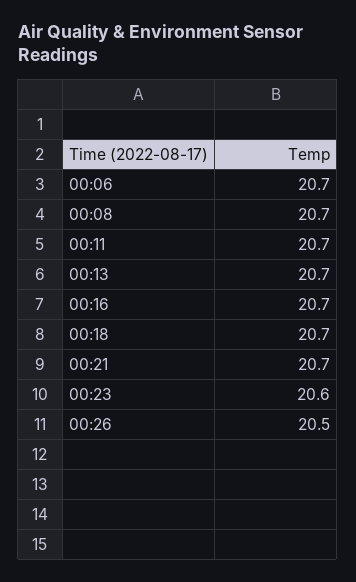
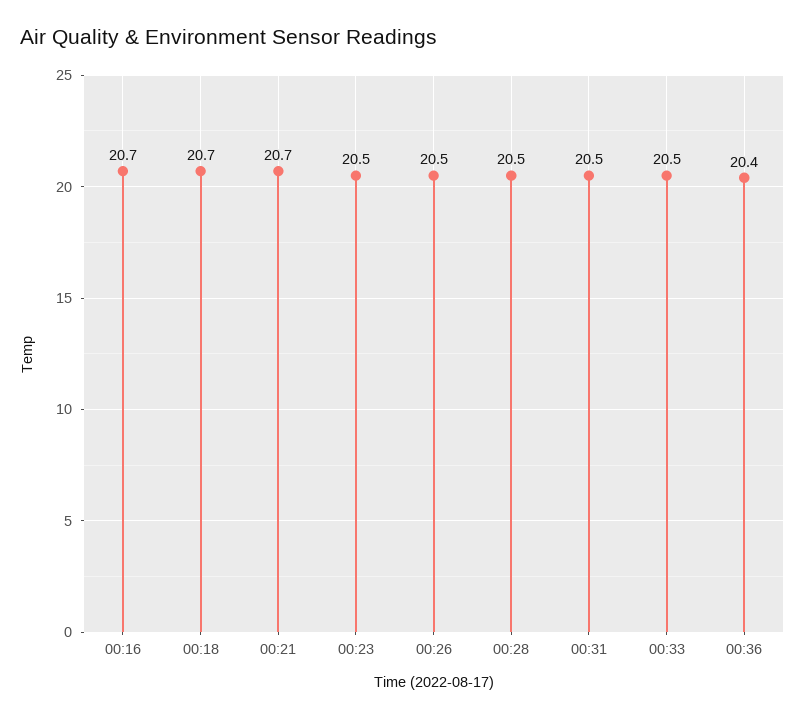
00:06: 20.7 -> none
00:08: 20.7 -> none
00:11: 20.7 -> none
00:13: 20.7 -> none
00:23: 20.6 -> 20.5
00:28: none -> 20.5
00:31: none -> 20.5
00:33: none -> 20.5
00:36: none -> 20.4

